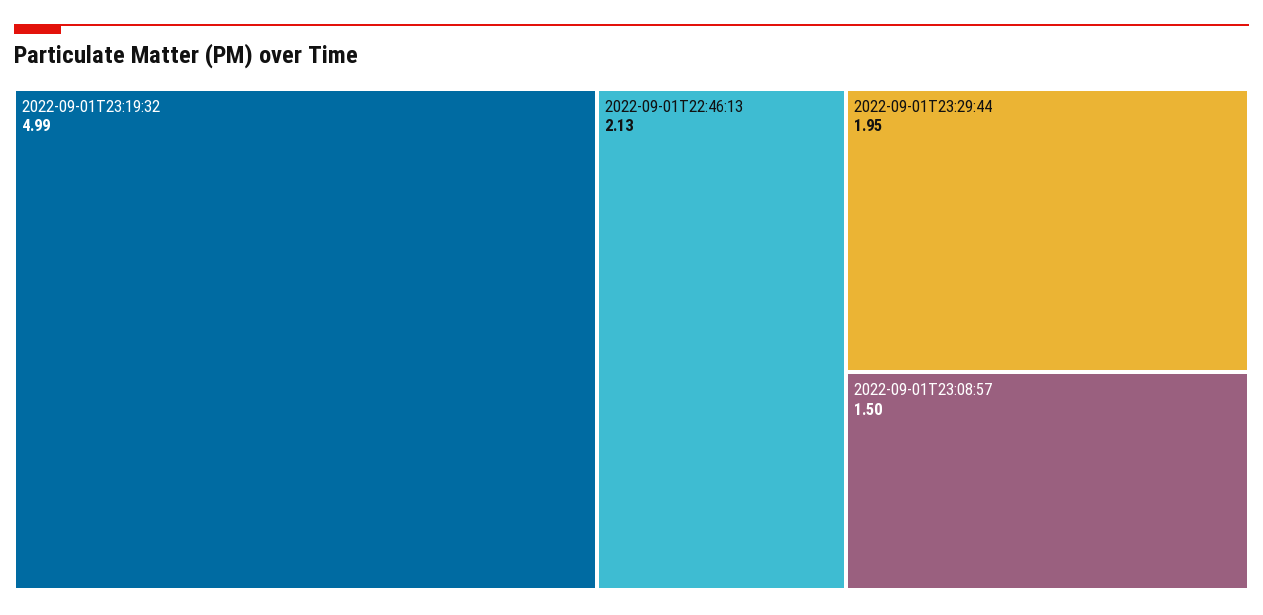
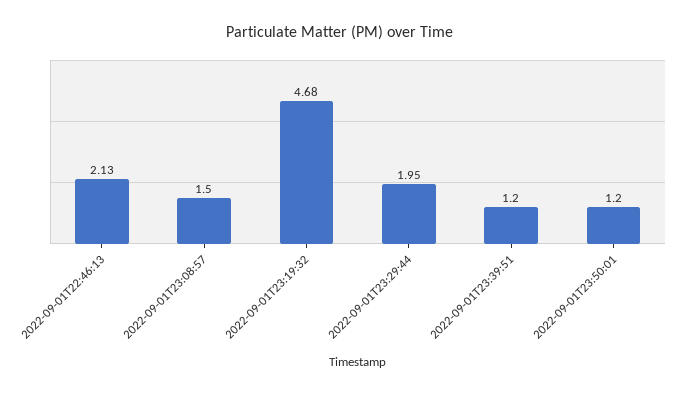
2022-09-01T23:19:32: 4.99 -> 4.68
2022-09-01T23:39:51: none -> 1.2
2022-09-01T23:50:01: none -> 1.2

